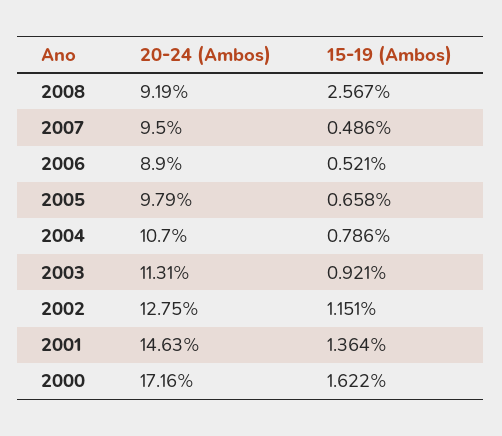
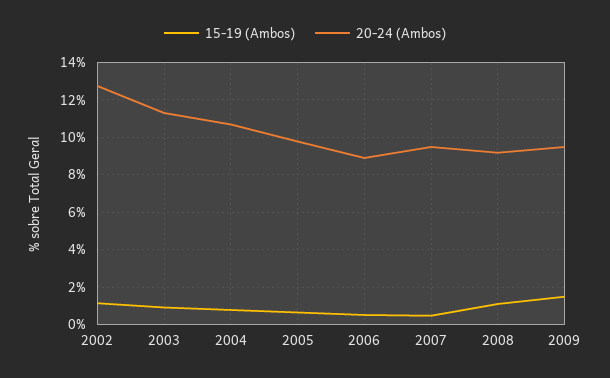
15-19 (Ambos), 2008: 2.567 -> 1
20-24 (Ambos), 2001: 14.63 -> none
15-19 (Ambos), 2001: 1.364 -> none
20-24 (Ambos), 2000: 17.16 -> none
15-19 (Ambos), 2000: 1.622 -> none
15-19 (Ambos), 2009: none -> 1.5
20-24 (Ambos), 2009: none -> 9.5

